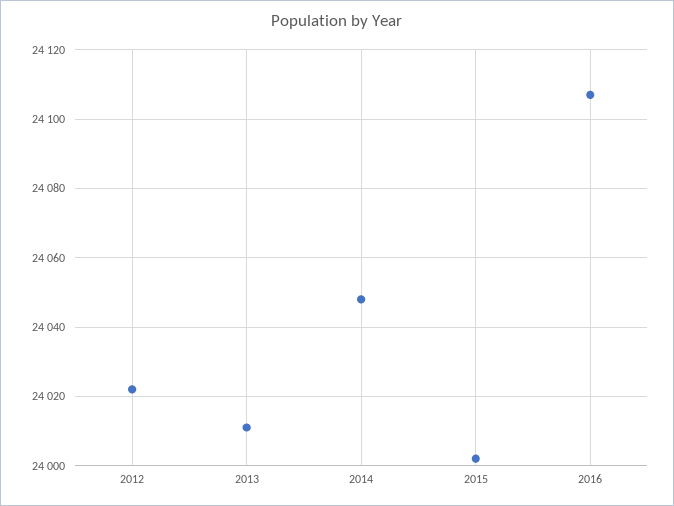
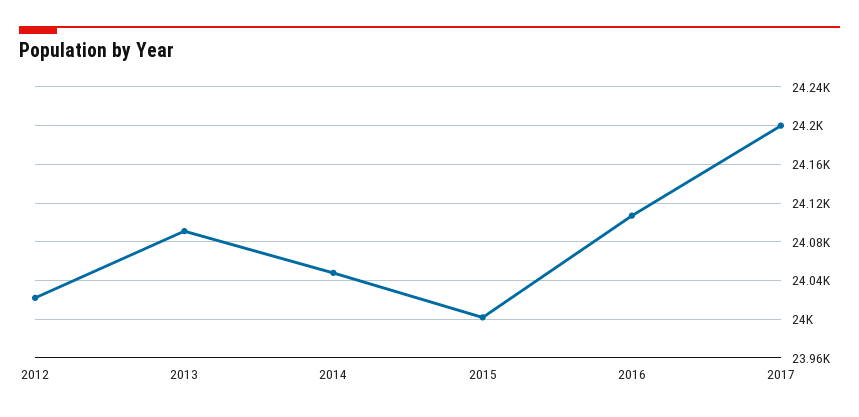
2013: 24010 -> 24090
2017: none -> 24200

